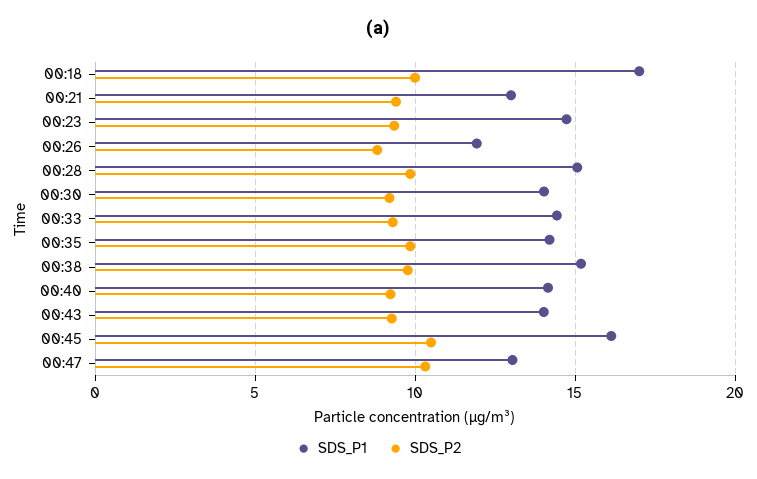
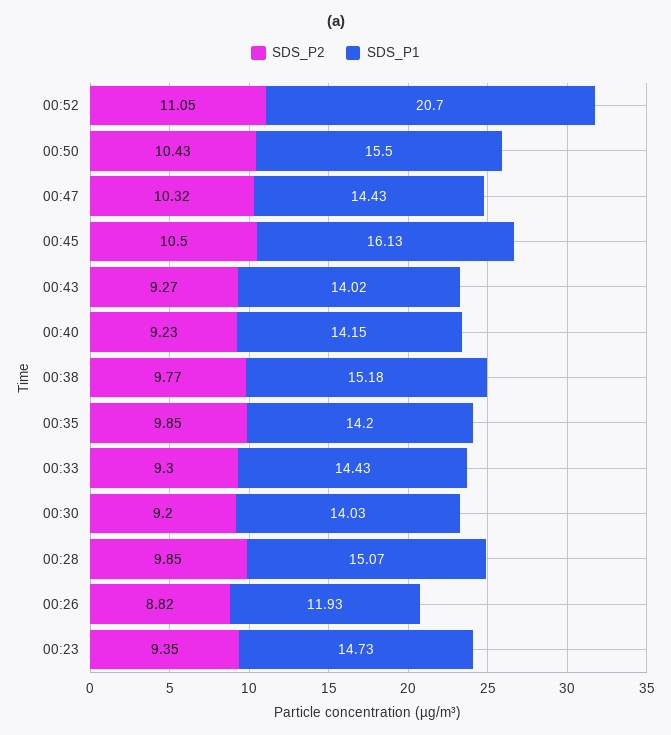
SDS_P1, 00:18: 17 -> none
SDS_P2, 00:18: 10 -> none
SDS_P1, 00:21: 13 -> none
SDS_P2, 00:21: 9.5 -> none
SDS_P1, 00:47: 13 -> 14.43
SDS_P2, 00:52: none -> 11.05
SDS_P1, 00:52: none -> 20.7
SDS_P2, 00:50: none -> 10.43
SDS_P1, 00:50: none -> 15.5

